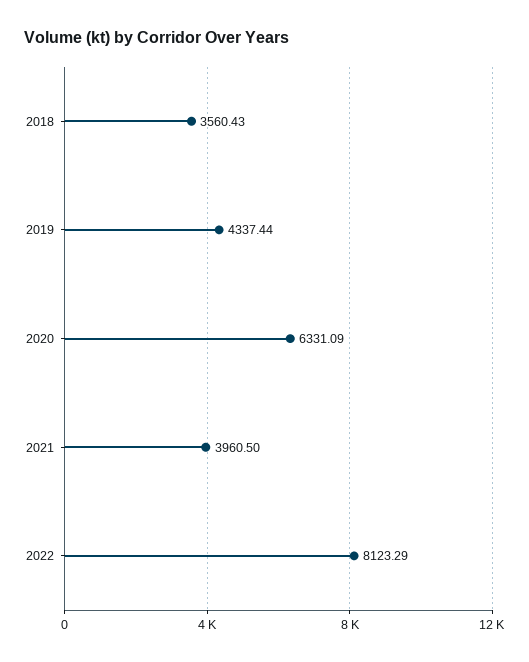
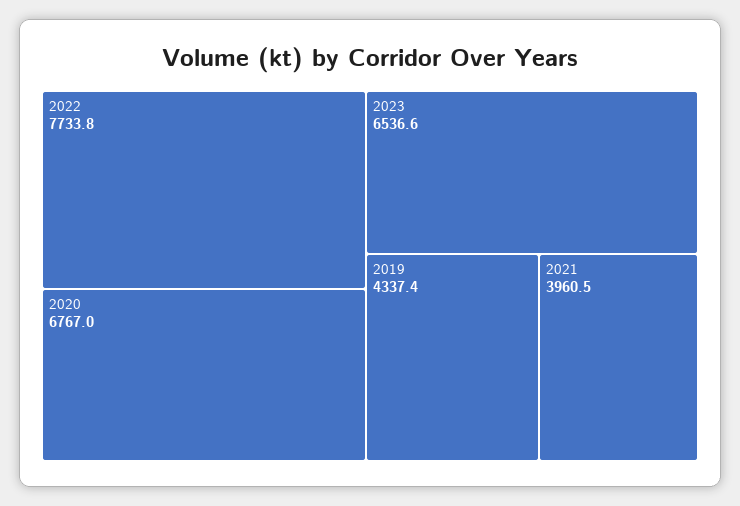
2018: 3560.43 -> none
2020: 6331.09 -> 6767
2022: 8123.29 -> 7733.8
2023: none -> 6536.6

